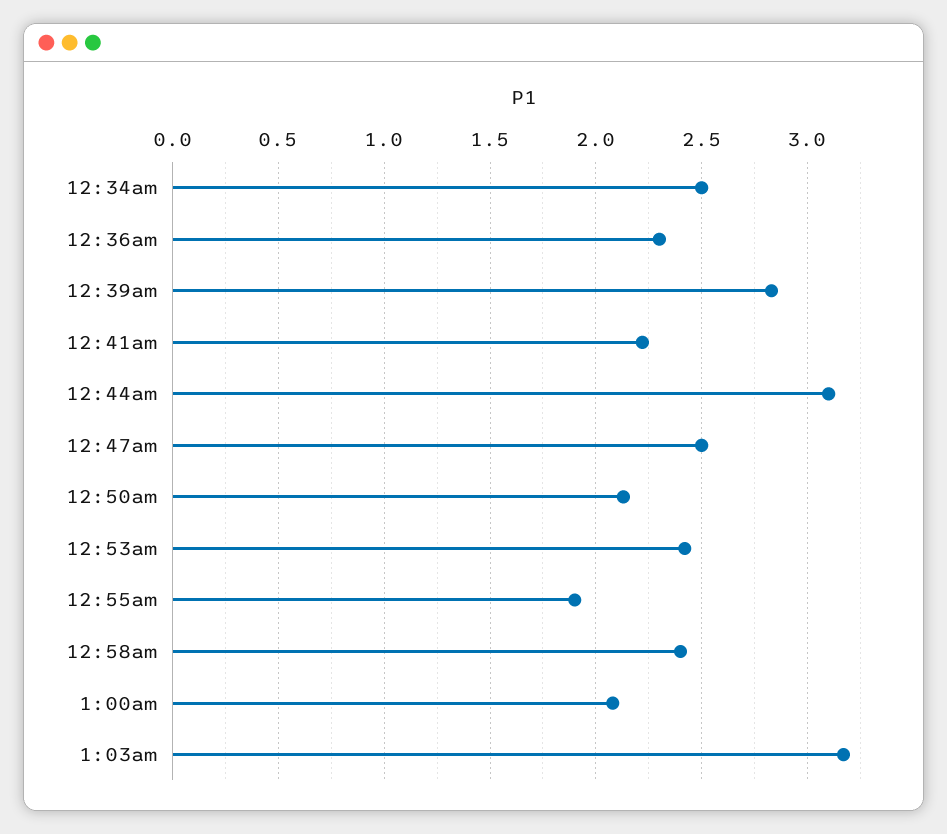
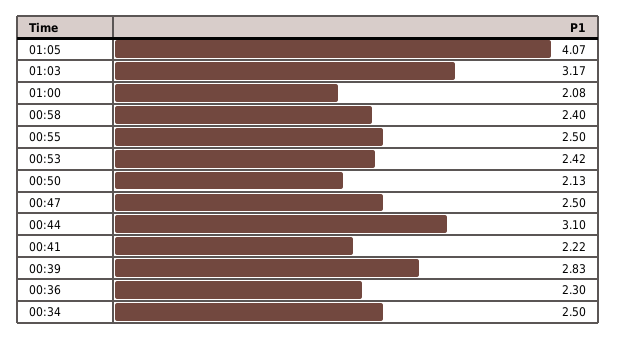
12:55am: 1.9 -> 2.5
01:05: none -> 4.07

